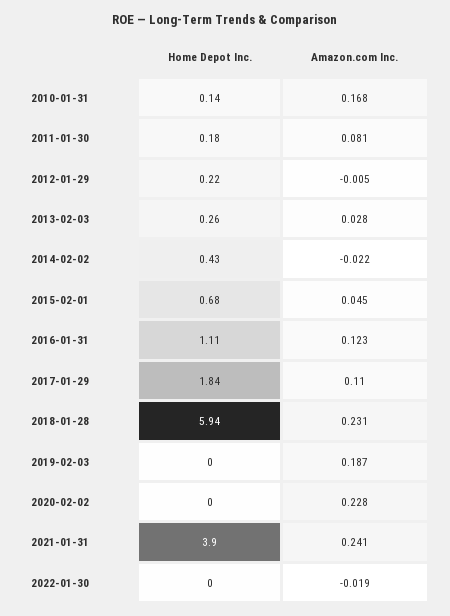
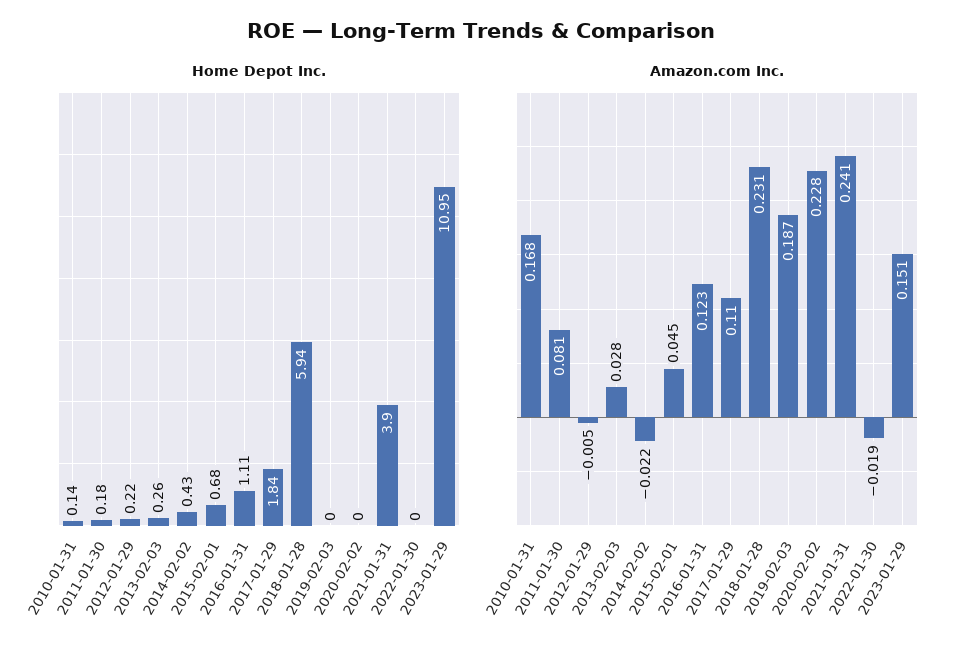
Home Depot Inc., 2023-01-29: none -> 10.95
Amazon.com Inc., 2023-01-29: none -> 0.151

